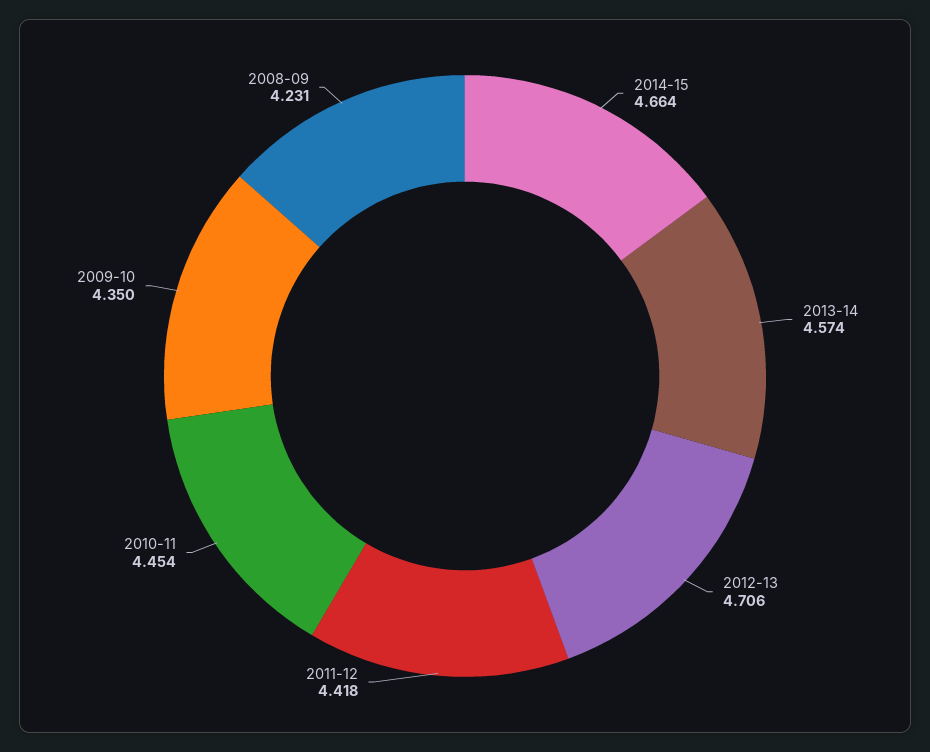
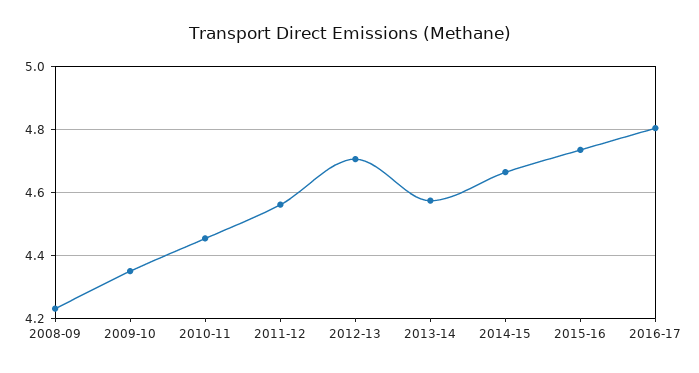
2011-12: 4.418 -> 4.56
2015-16: none -> 4.74
2016-17: none -> 4.8

